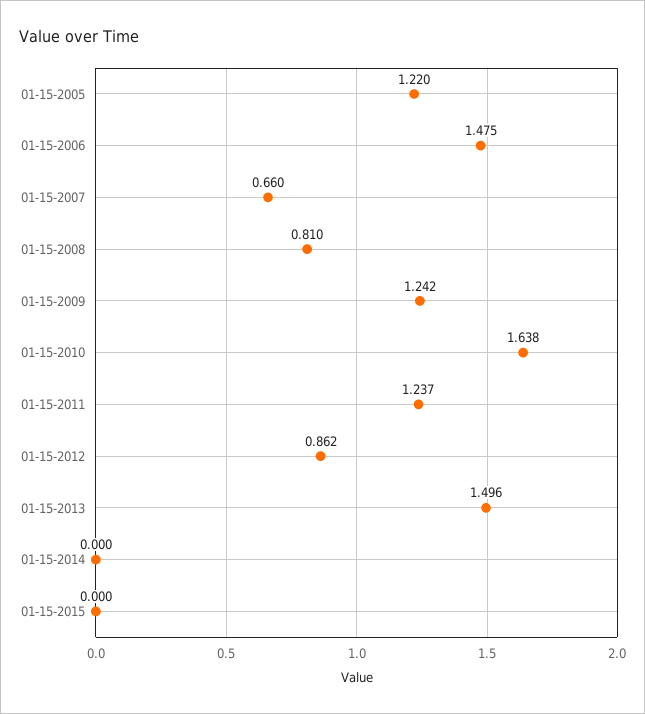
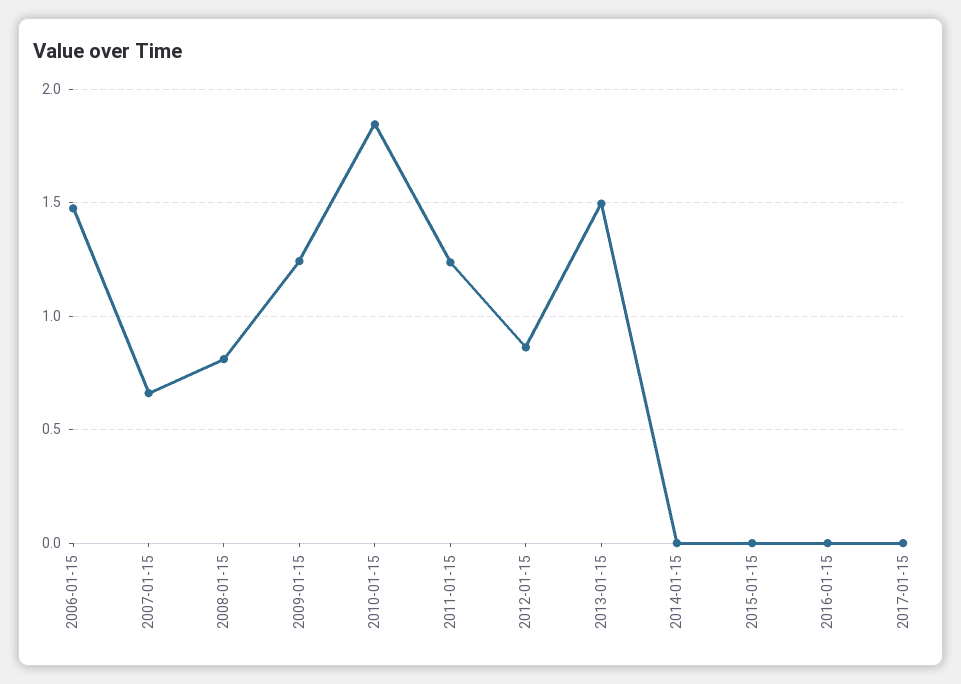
01-15-2005: 1.22 -> none
01-15-2010: 1.638 -> 1.85
2016-01-15: none -> 0
2017-01-15: none -> 0

